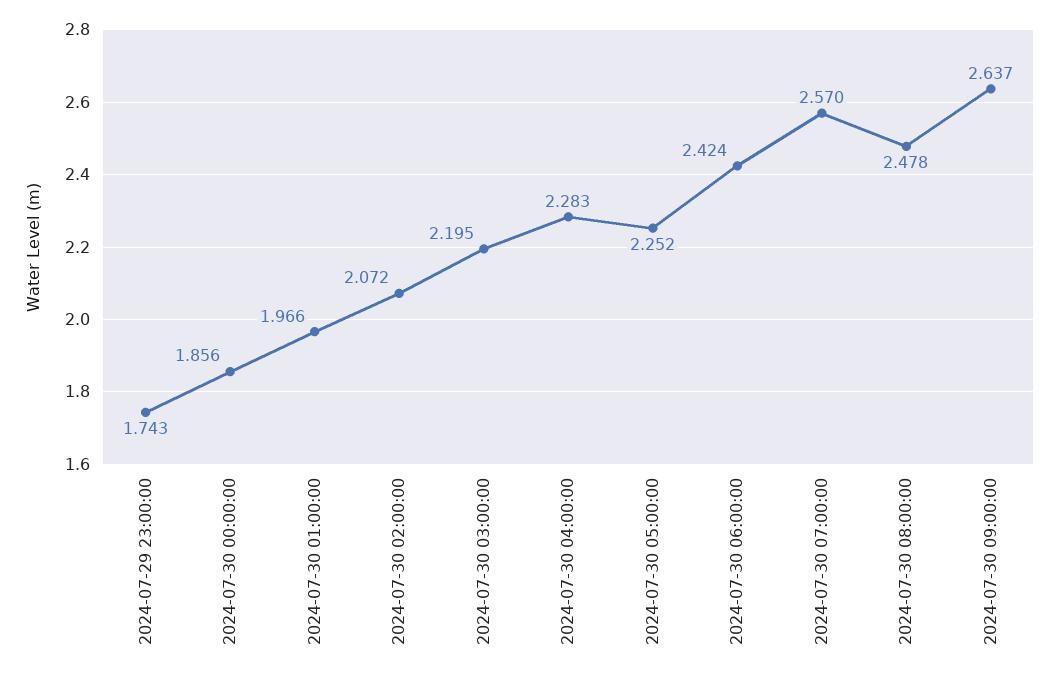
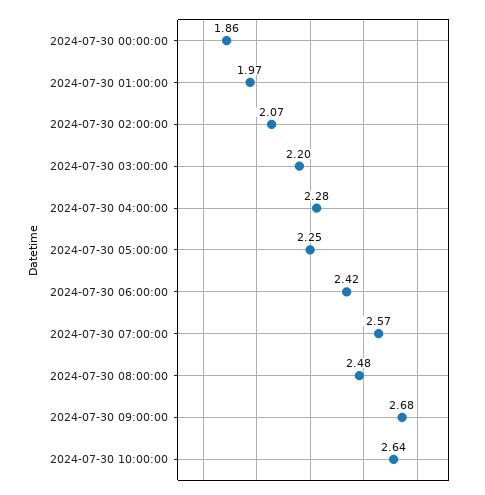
2024-07-29 23:00:00: 1.743 -> none
2024-07-30 09:00:00: 2.637 -> 2.68
2024-07-30 10:00:00: none -> 2.64

